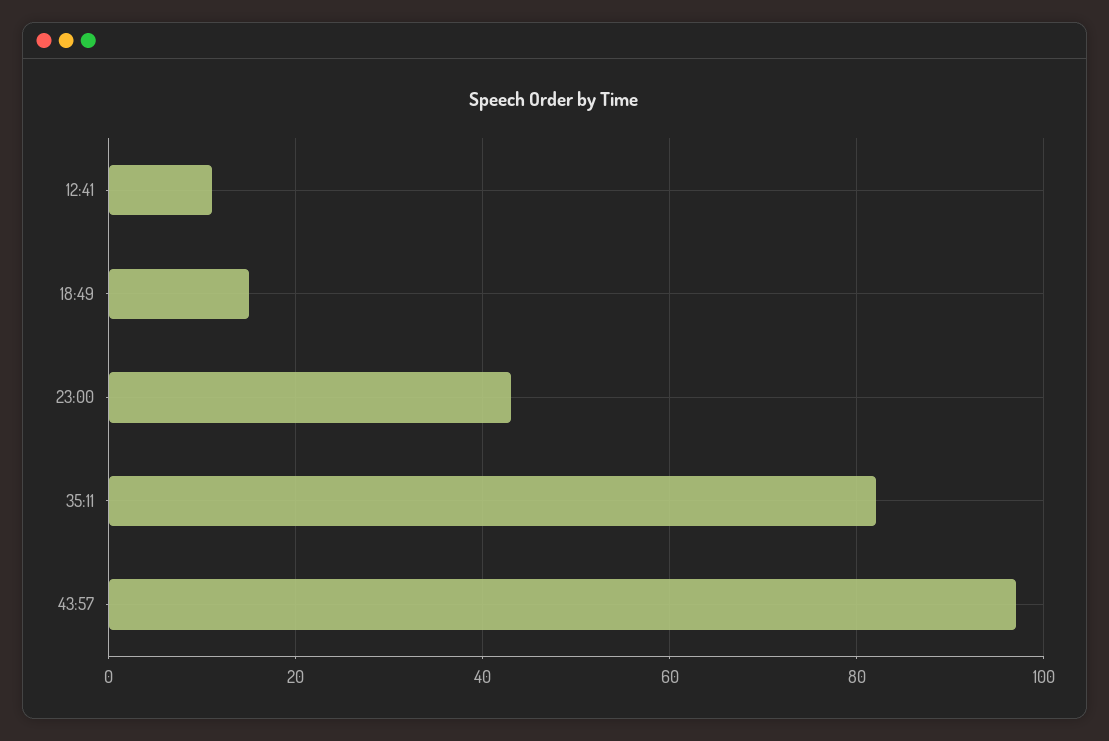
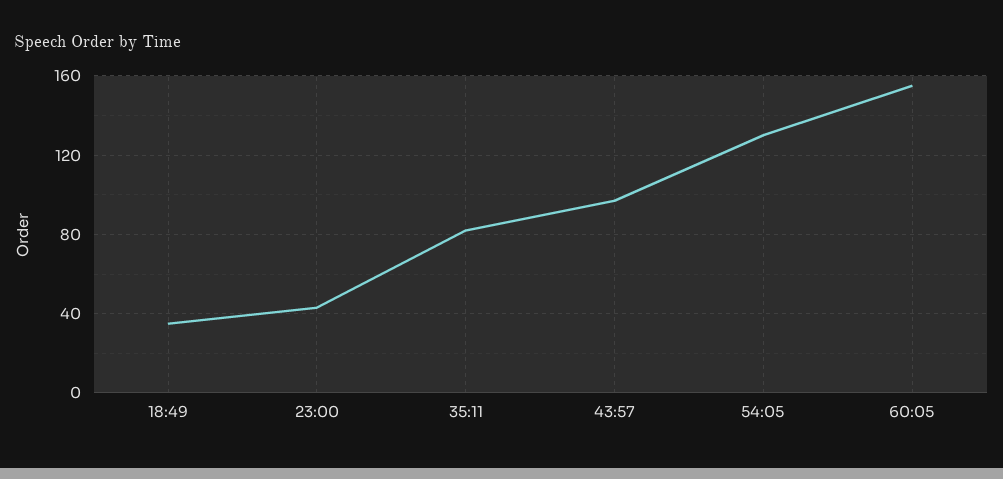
12:41: 10 -> none
18:49: 15 -> 35
54:05: none -> 130
60:05: none -> 155

